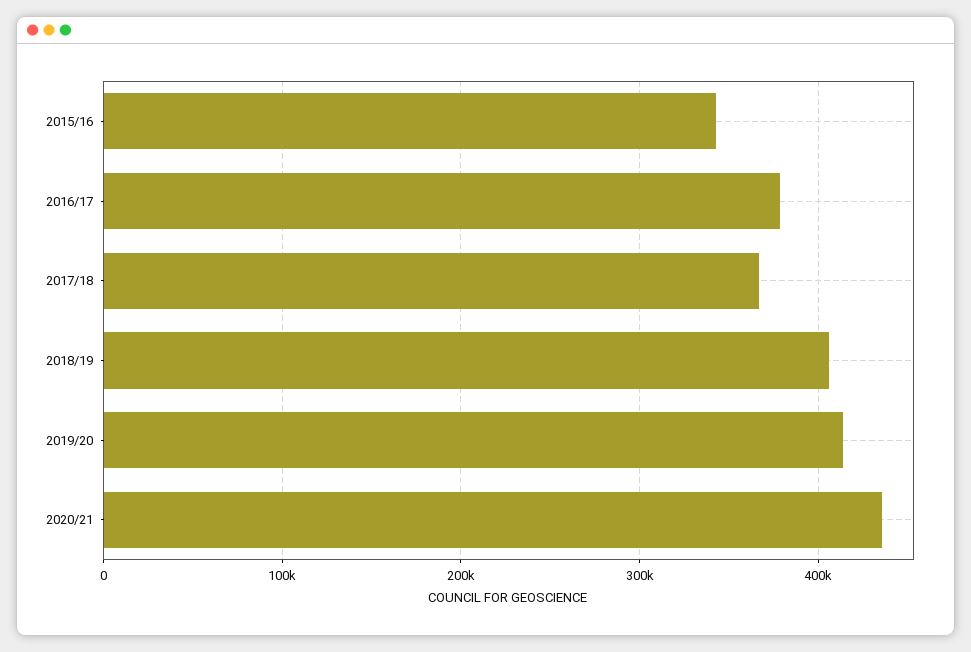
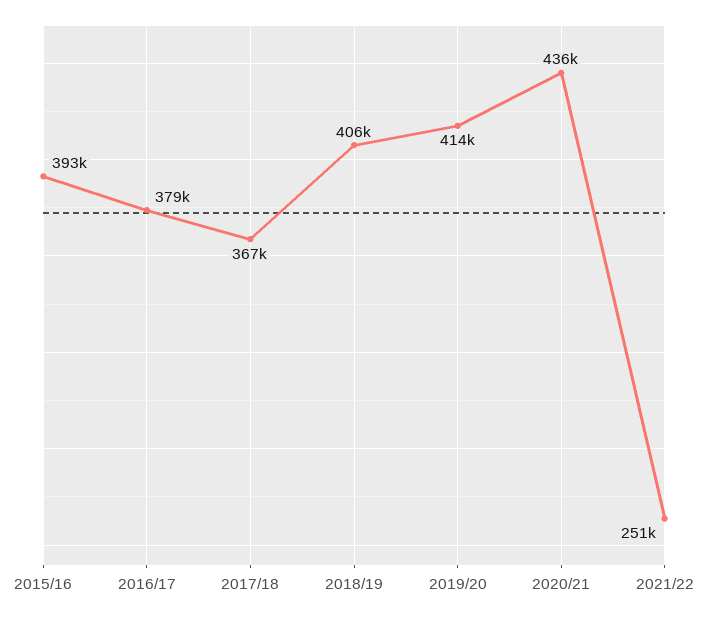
2015/16: 340000 -> 393000
2021/22: none -> 251000

